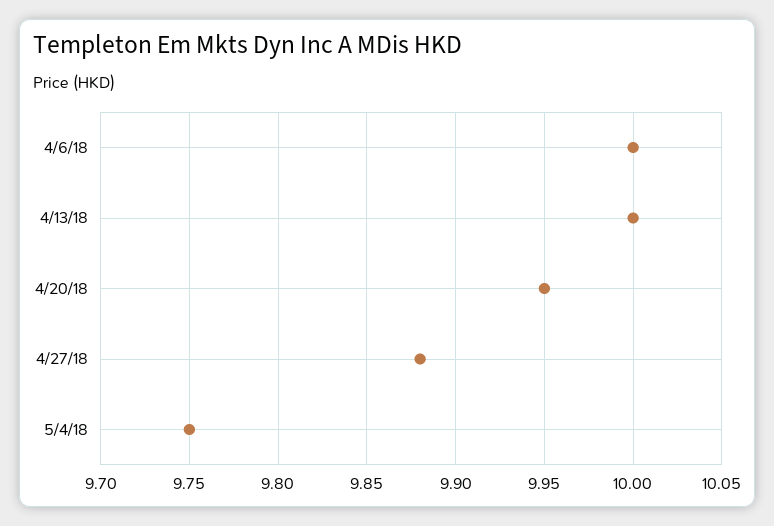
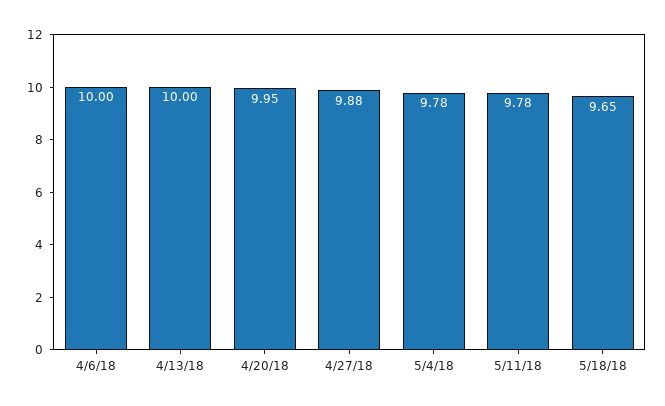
5/4/18: 9.75 -> 9.78
5/11/18: none -> 9.78
5/18/18: none -> 9.65

